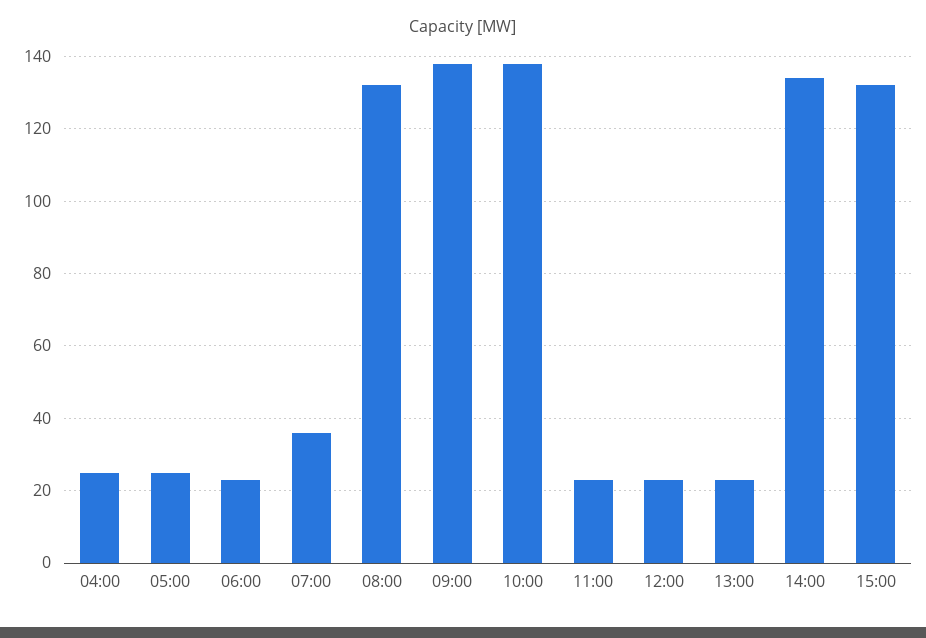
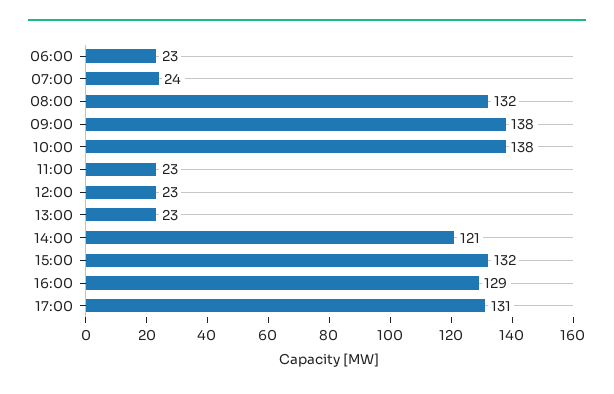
04:00: 25 -> none
05:00: 25 -> none
07:00: 35 -> 24
14:00: 135 -> 121
16:00: none -> 129
17:00: none -> 131

